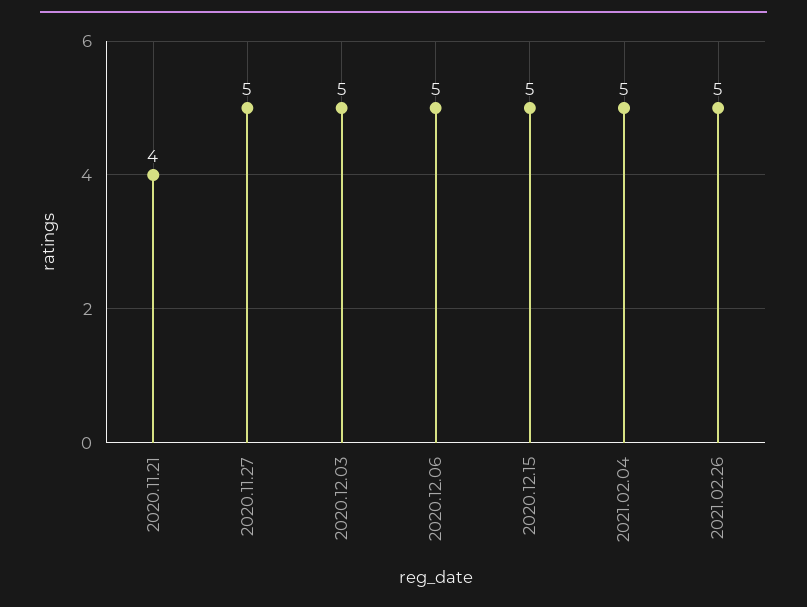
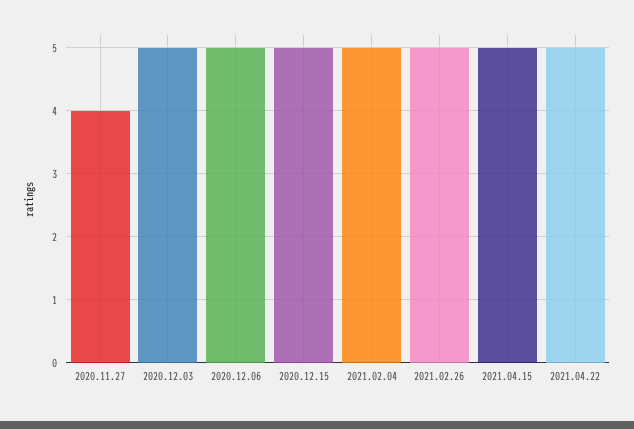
2020.11.21: 4 -> none
2020.11.27: 5 -> 4
2021.04.15: none -> 5
2021.04.22: none -> 5

